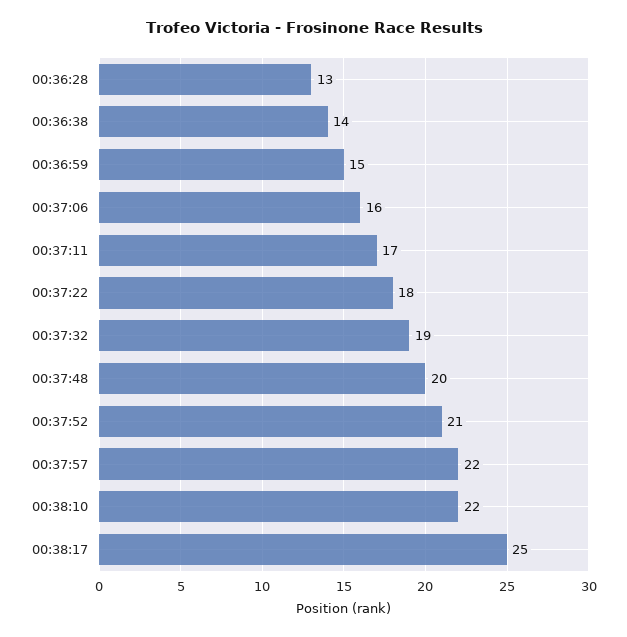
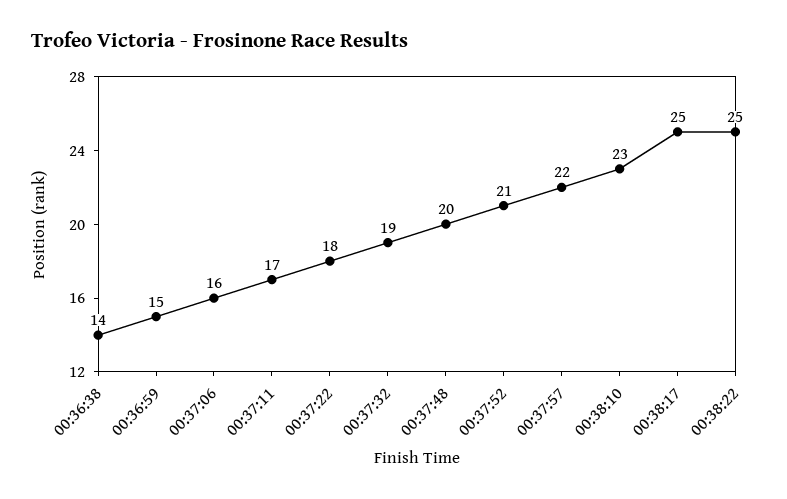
00:36:28: 13 -> none
00:38:10: 22 -> 23
00:38:22: none -> 25

